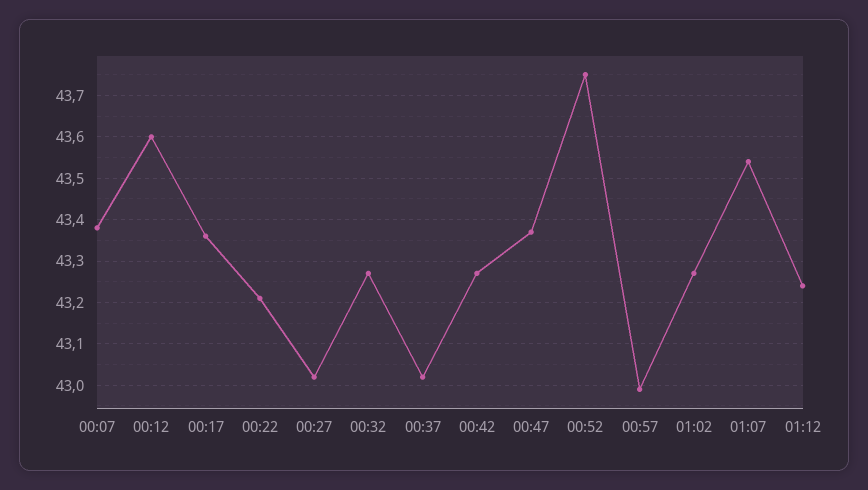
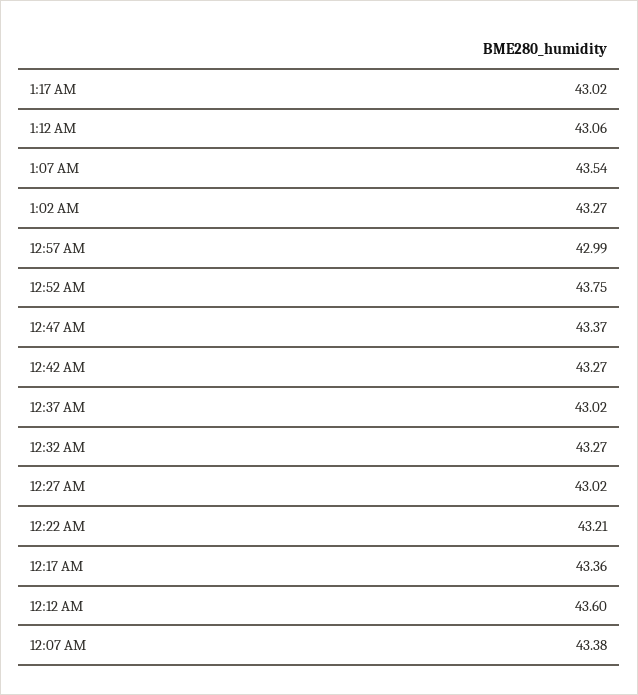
01:12: 43.25 -> 43.06
1:17 AM: none -> 43.02

